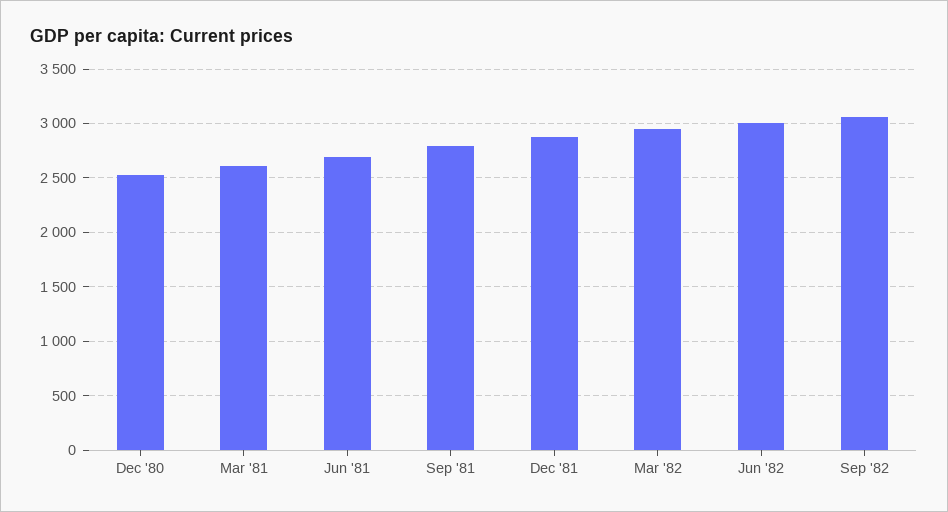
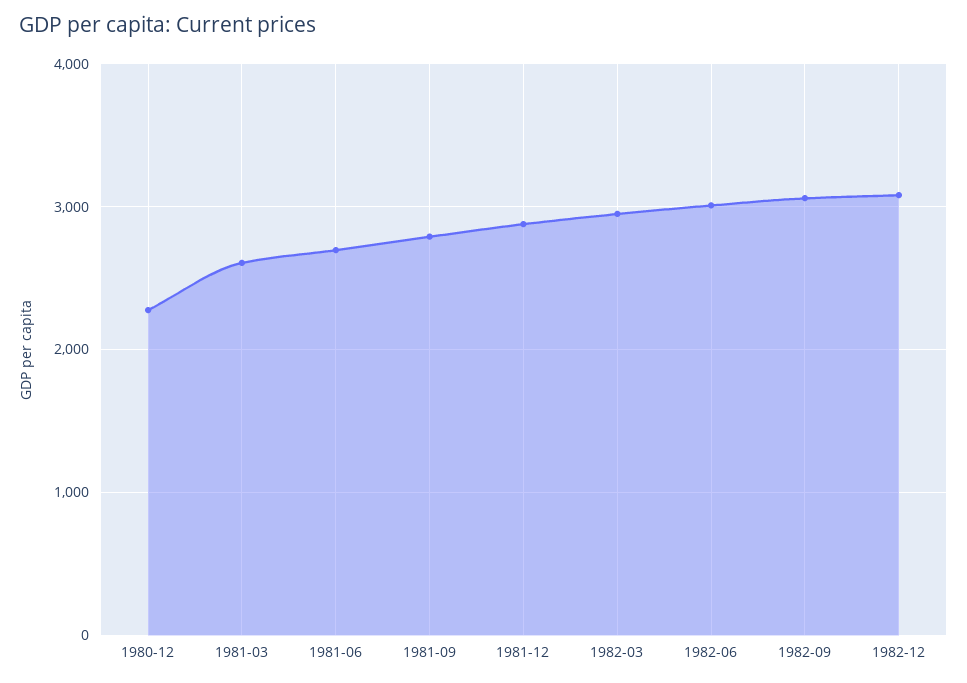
Dec '80: 2500 -> 2300
1982-12: none -> 3100

